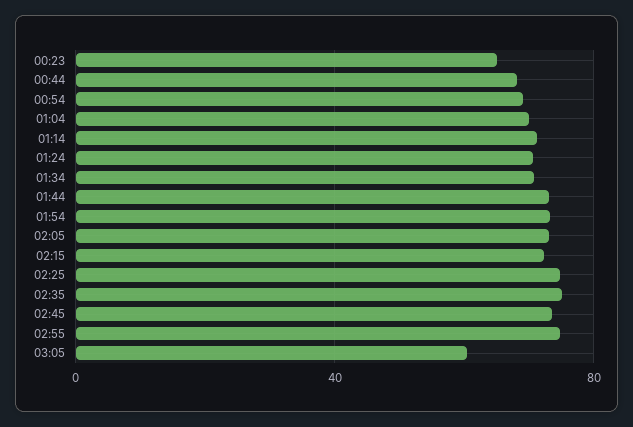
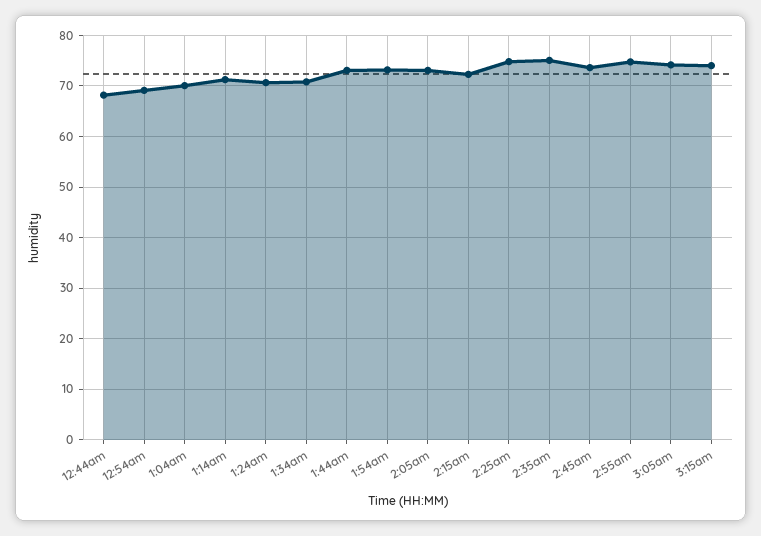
00:23: 65 -> none
03:05: 60 -> 74
3:15am: none -> 74

